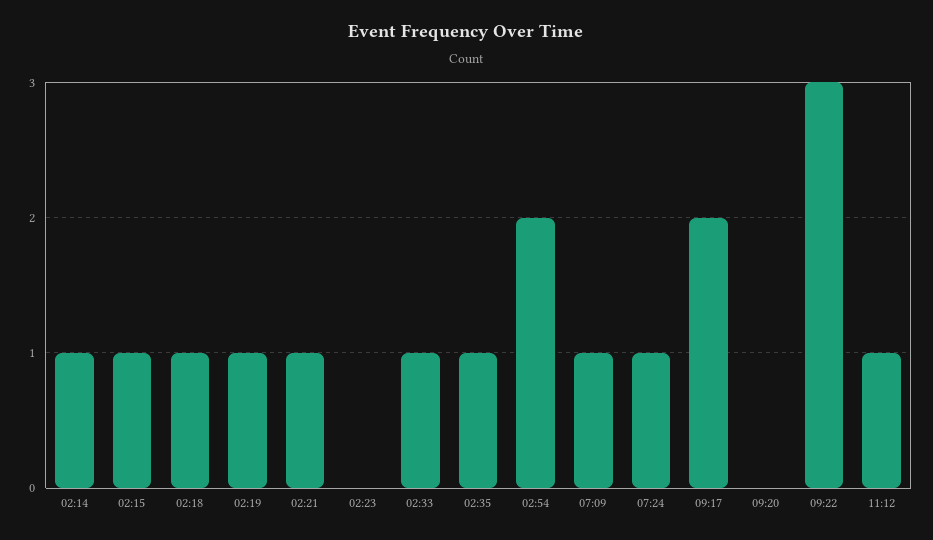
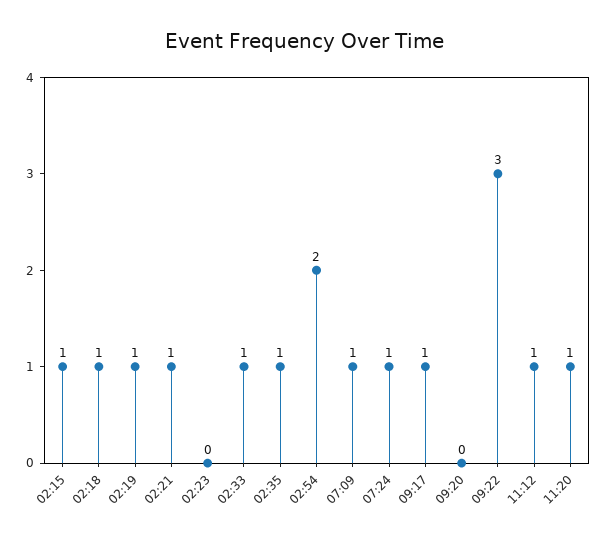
02:14: 1 -> none
09:17: 2 -> 1
11:20: none -> 1

